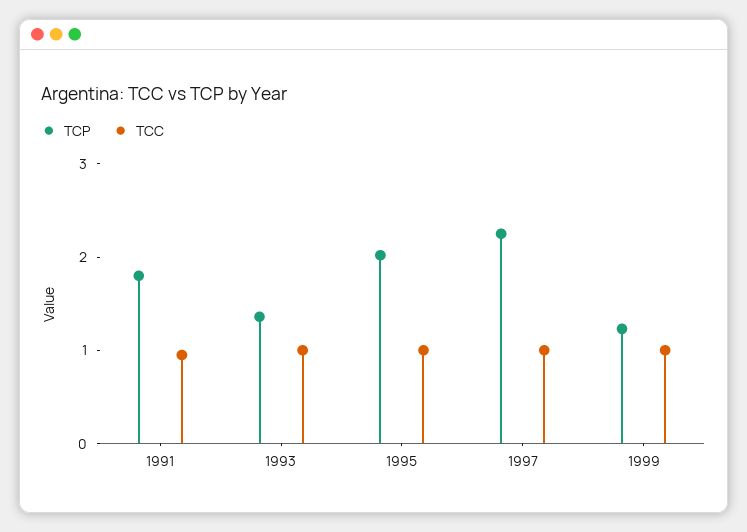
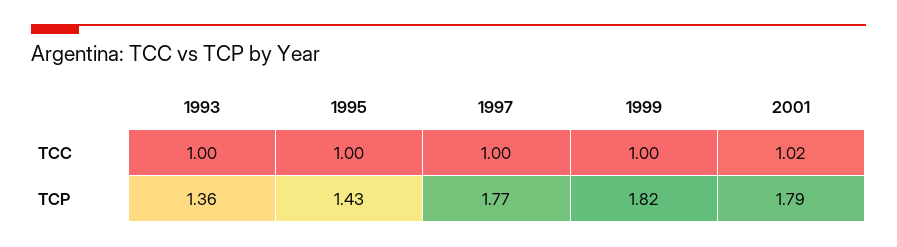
TCP, 1991: 1.8 -> none
TCC, 1991: 1 -> none
TCP, 1995: 2 -> 1.43
TCP, 1997: 2.2 -> 1.77
TCP, 1999: 1.2 -> 1.82
TCC, 2001: none -> 1.02
TCP, 2001: none -> 1.79

